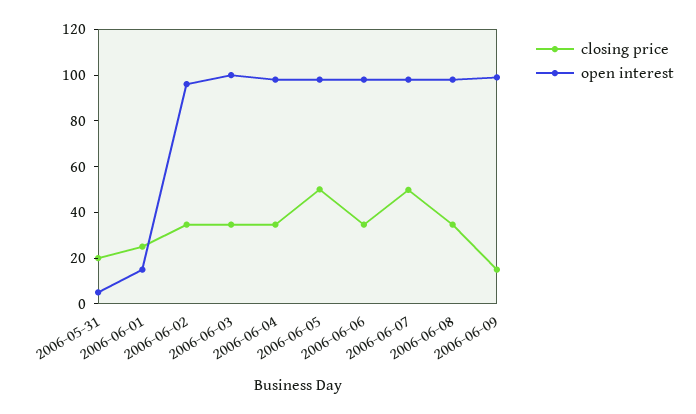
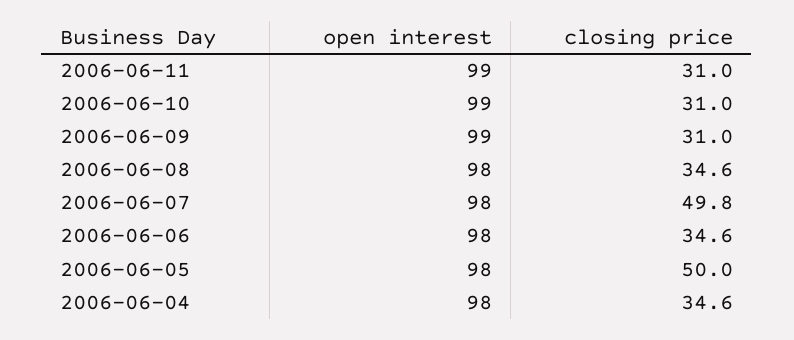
closing price, 2006-05-31: 20 -> none
open interest, 2006-05-31: 5 -> none
closing price, 2006-06-01: 25 -> none
open interest, 2006-06-01: 15 -> none
closing price, 2006-06-02: 35 -> none
open interest, 2006-06-02: 95 -> none
closing price, 2006-06-03: 35 -> none
open interest, 2006-06-03: 100 -> none
closing price, 2006-06-09: 15 -> 31
open interest, 2006-06-11: none -> 99
closing price, 2006-06-11: none -> 31
open interest, 2006-06-10: none -> 99
closing price, 2006-06-10: none -> 31

